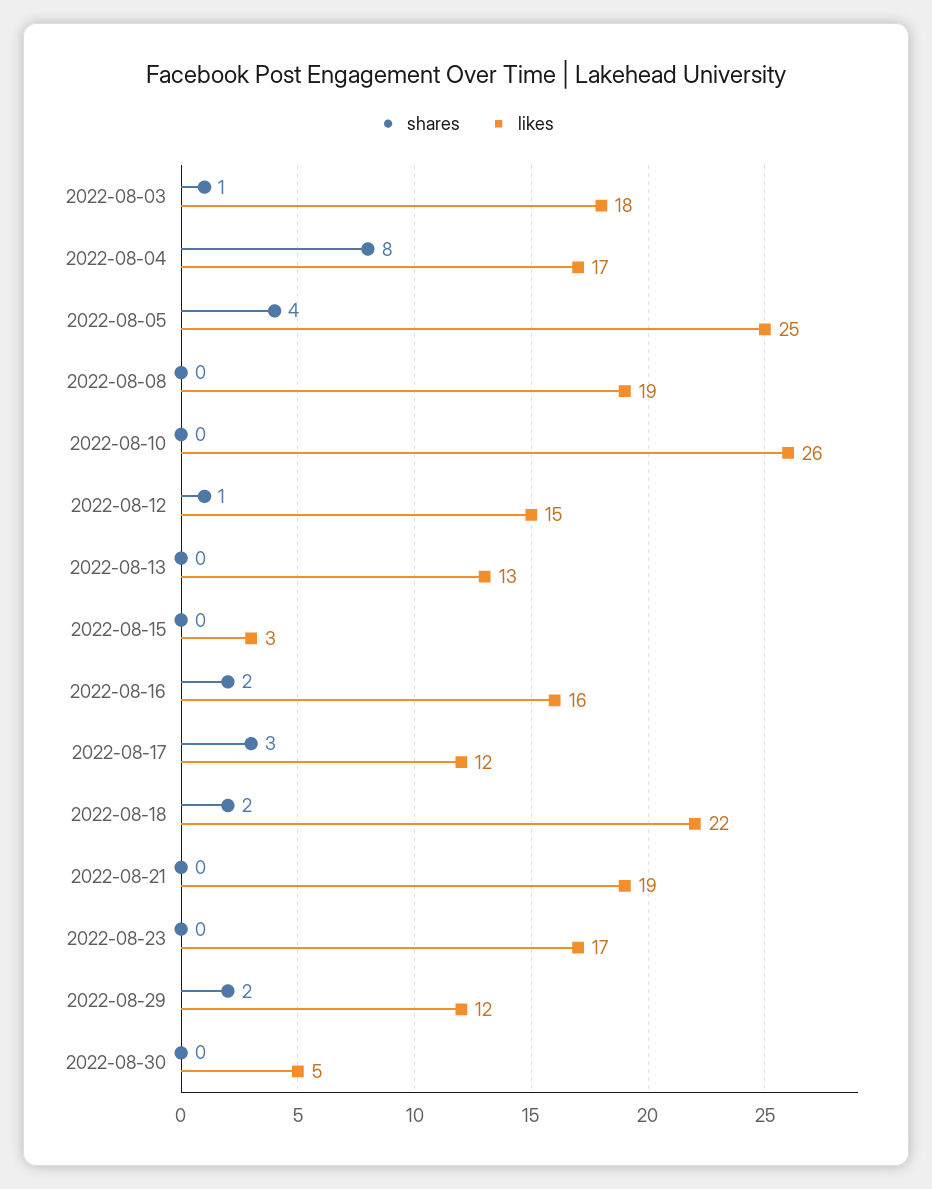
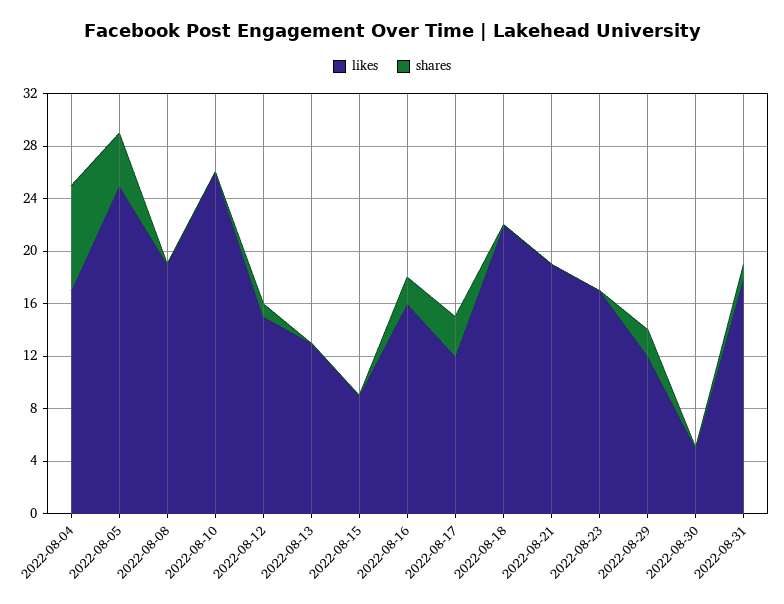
shares, 2022-08-03: 1 -> none
likes, 2022-08-03: 18 -> none
likes, 2022-08-15: 3 -> 9
shares, 2022-08-18: 2 -> 0
likes, 2022-08-31: none -> 18
shares, 2022-08-31: none -> 1

